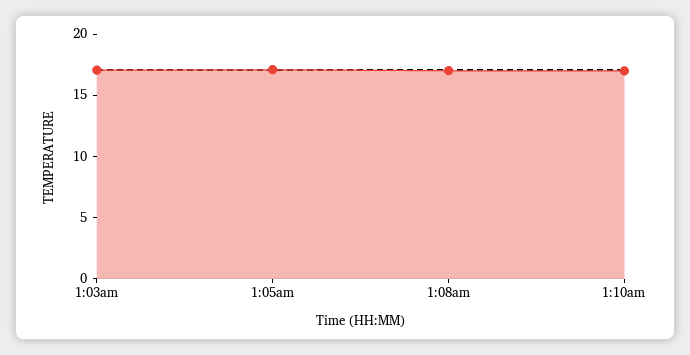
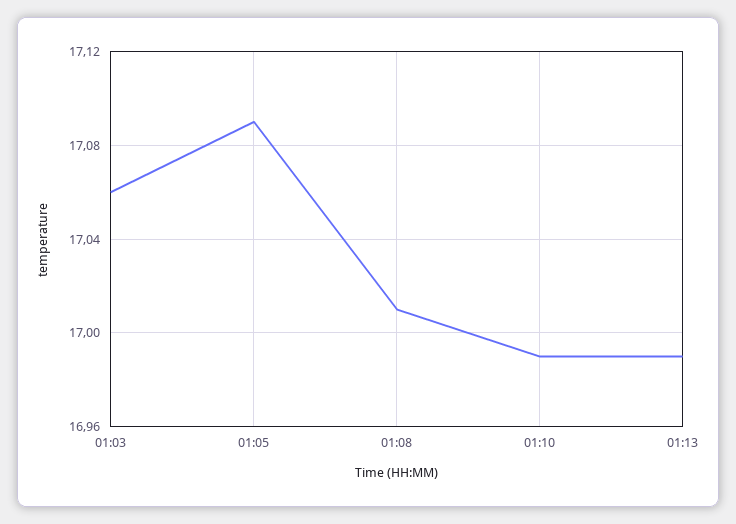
01:13: none -> 16.99

